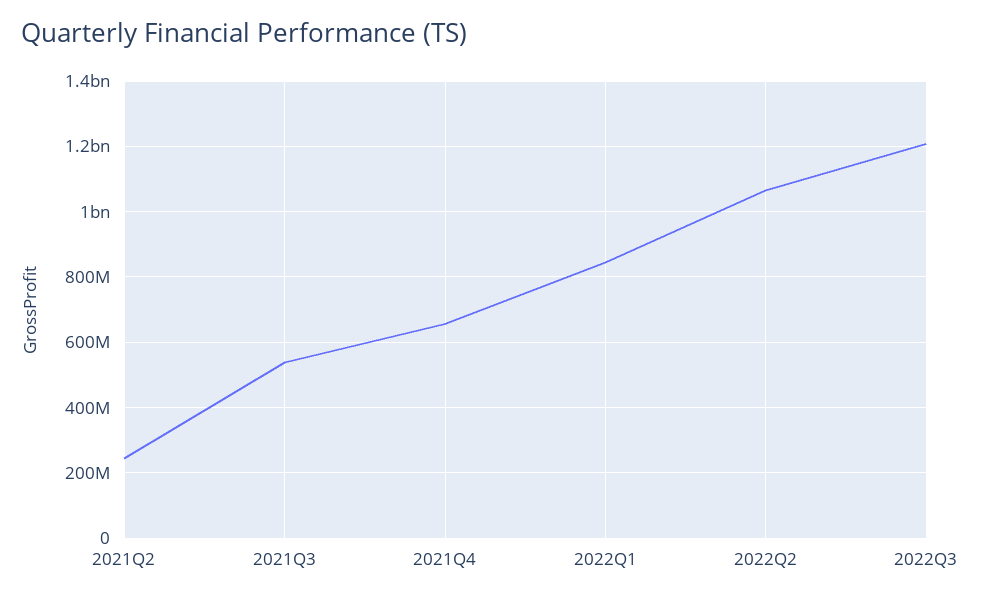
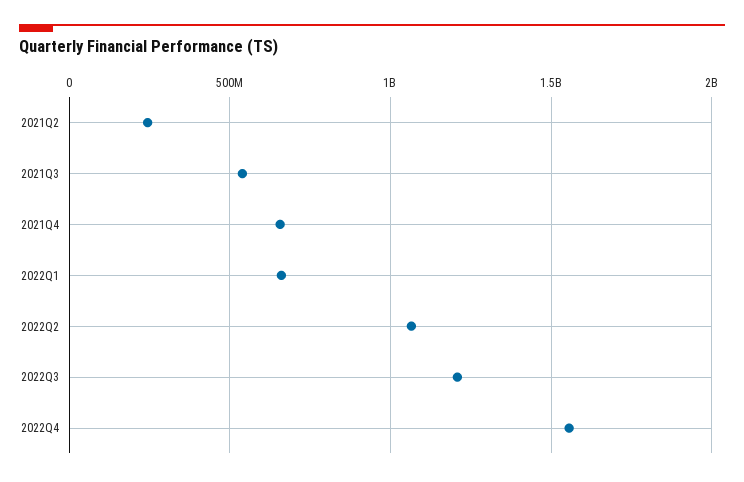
2022Q1: 840000000 -> 650000000
2022Q4: none -> 1550000000

